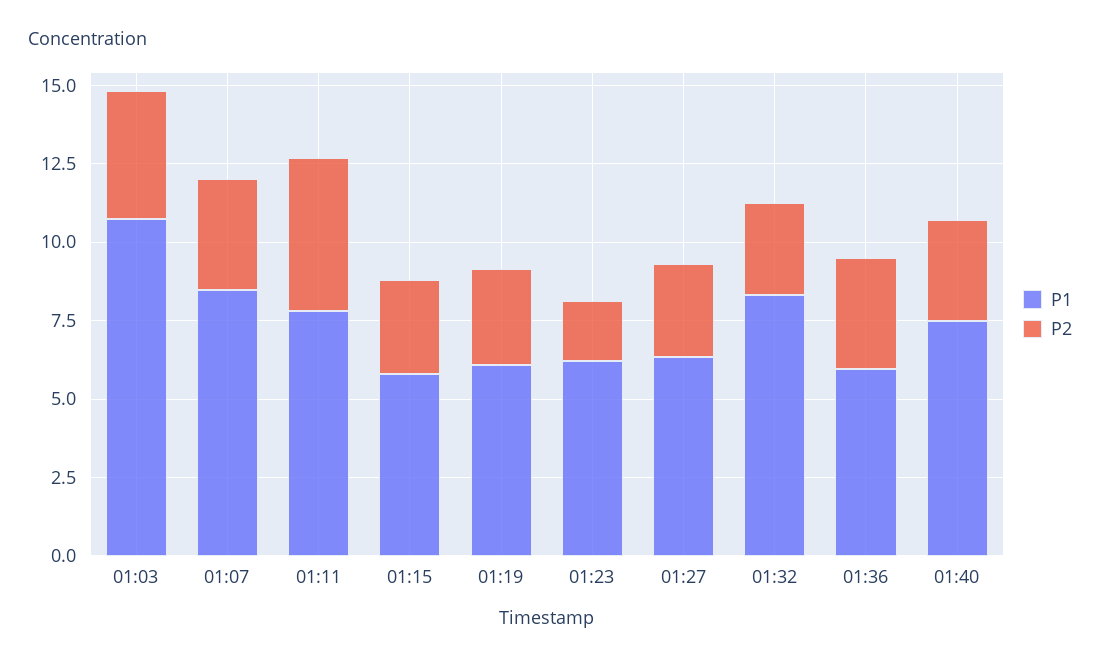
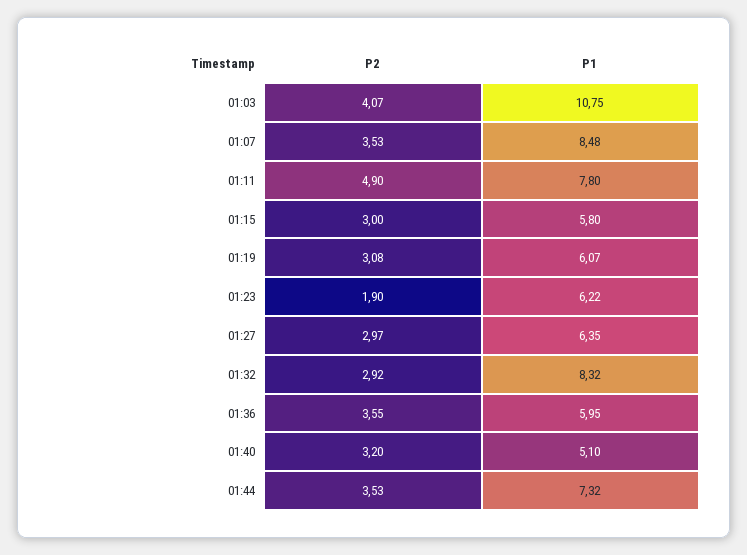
P1, 01:40: 7.5 -> 5.1
P2, 01:44: none -> 3.53
P1, 01:44: none -> 7.32

